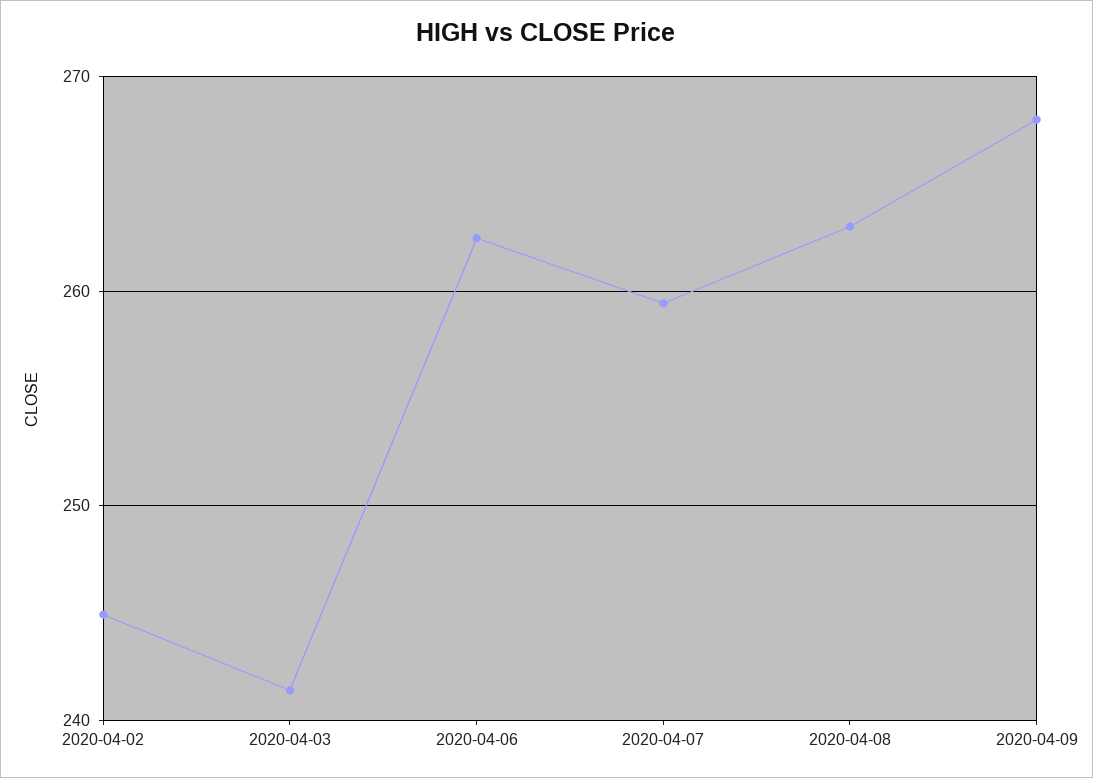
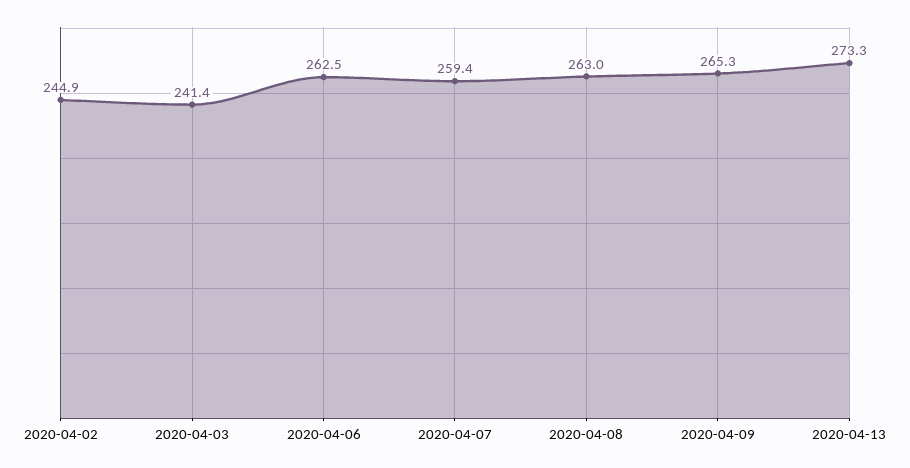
2020-04-09: 268 -> 265.3
2020-04-13: none -> 273.3

